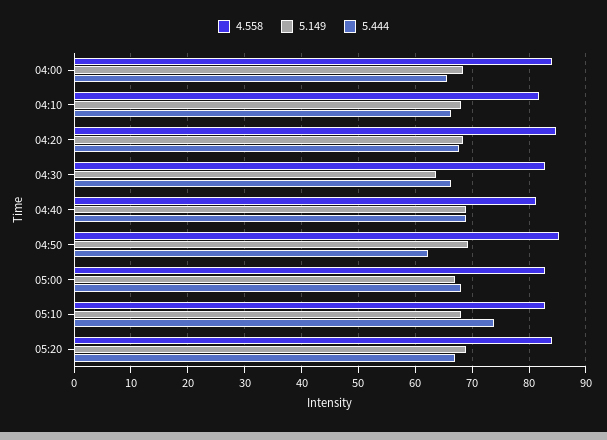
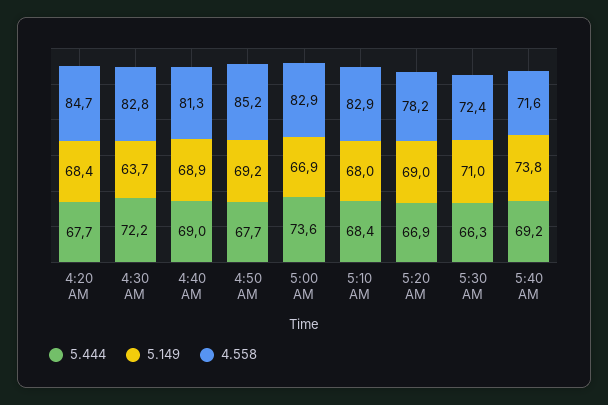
4.558, 04:00: 84 -> none
5.149, 04:00: 68 -> none
5.444, 04:00: 66 -> none
4.558, 04:10: 82 -> none
5.149, 04:10: 68 -> none
5.444, 04:10: 66 -> none
5.444, 04:30: 66 -> 72.2
5.444, 04:50: 62 -> 67.7
5.444, 05:00: 68 -> 73.6
5.444, 05:10: 74 -> 68.4
4.558, 05:20: 84 -> 78.2
5.444, 5:30 AM: none -> 66.3
5.149, 5:30 AM: none -> 71
4.558, 5:30 AM: none -> 72.4
5.444, 5:40 AM: none -> 69.2
5.149, 5:40 AM: none -> 73.8
4.558, 5:40 AM: none -> 71.6

